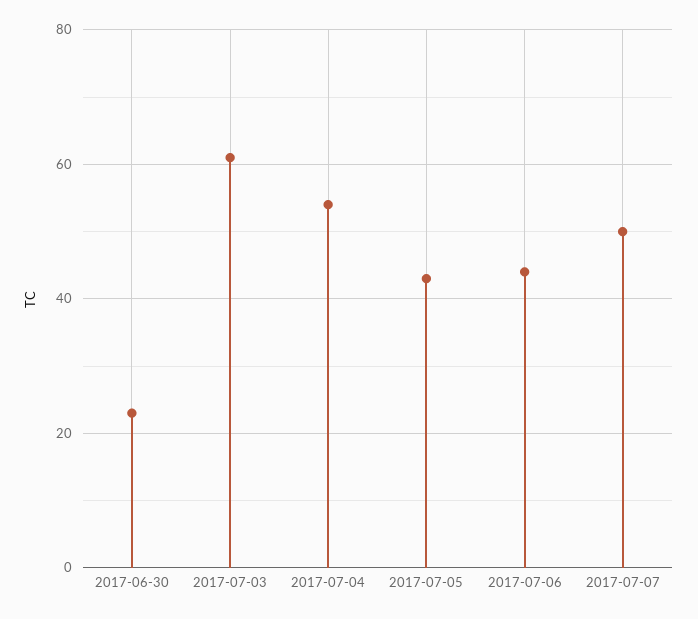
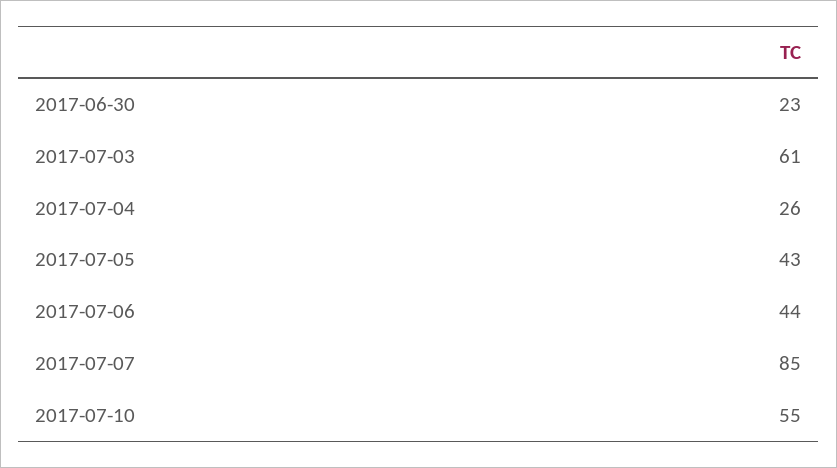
2017-07-04: 55 -> 26
2017-07-07: 50 -> 85
2017-07-10: none -> 55

